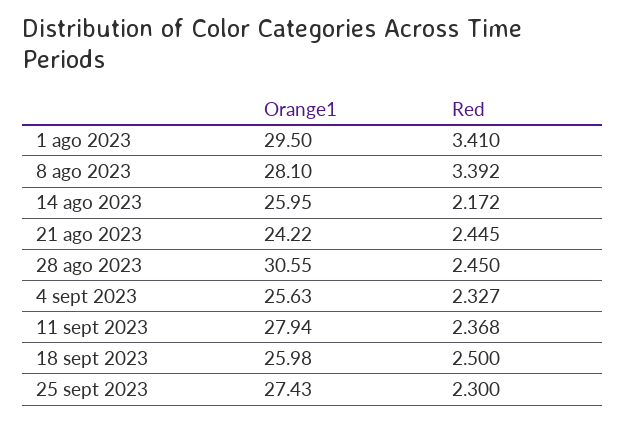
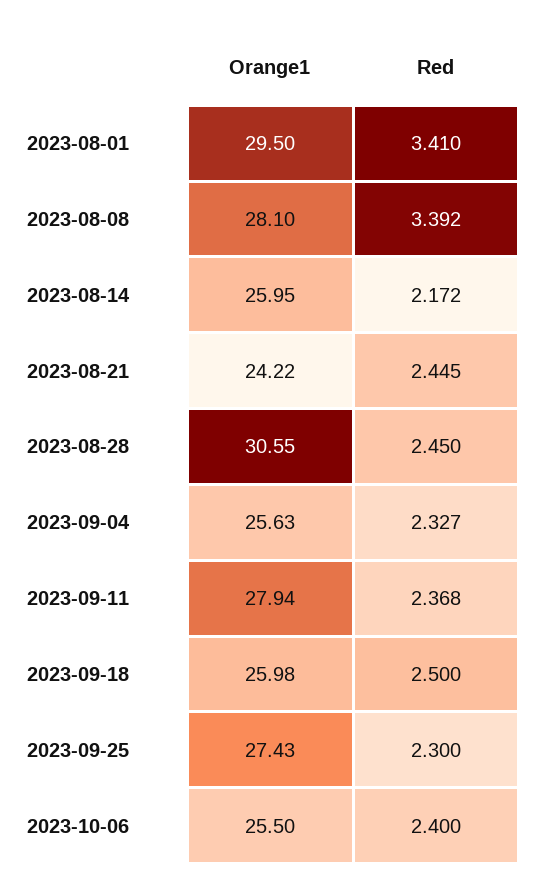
Orange1, 2023-10-06: none -> 25.5
Red, 2023-10-06: none -> 2.4

